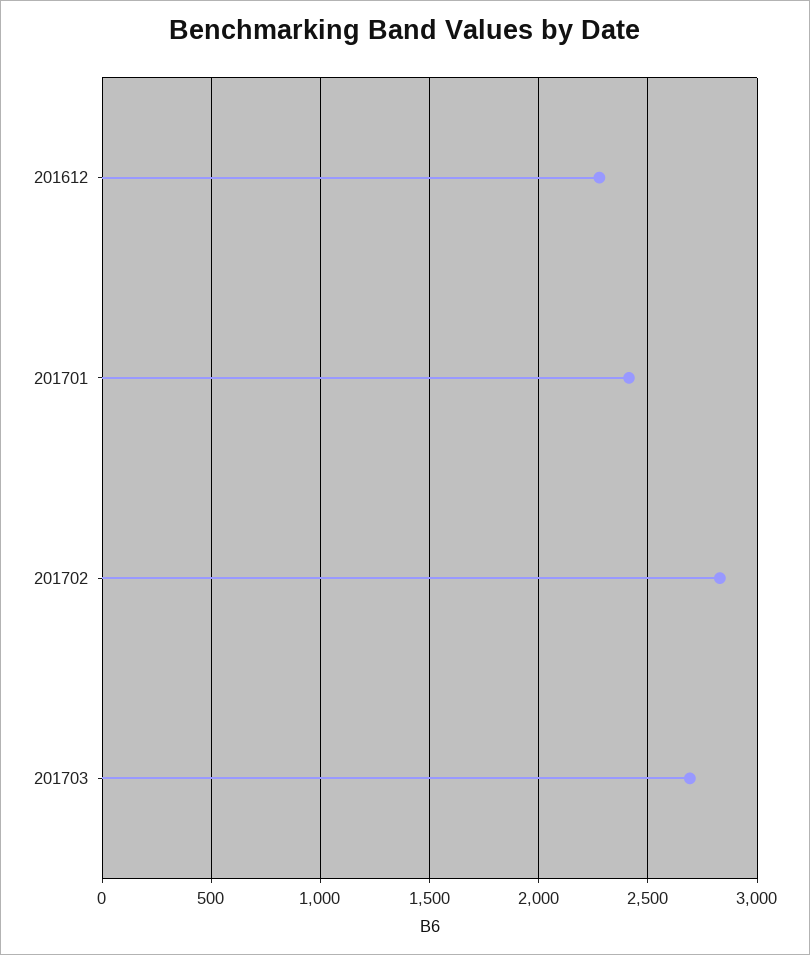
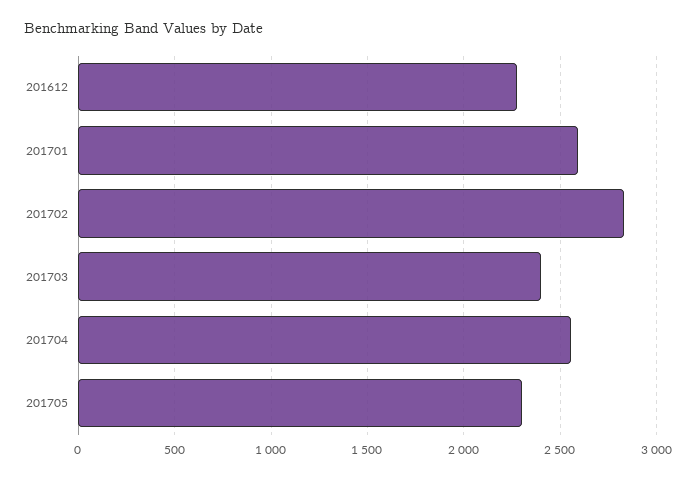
201701: 2400 -> 2600
201703: 2700 -> 2400
201704: none -> 2550
201705: none -> 2300

